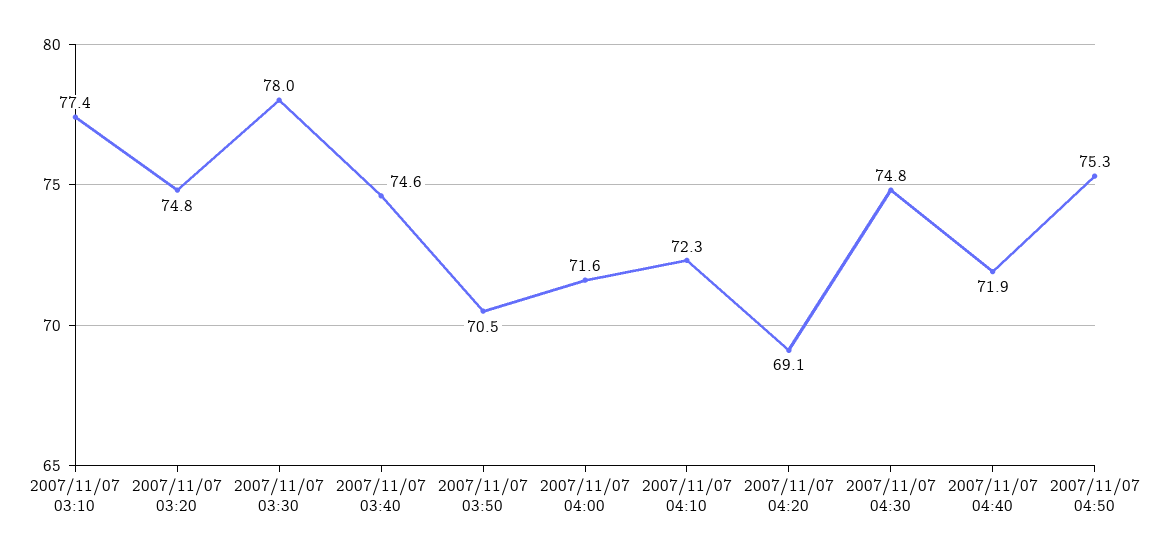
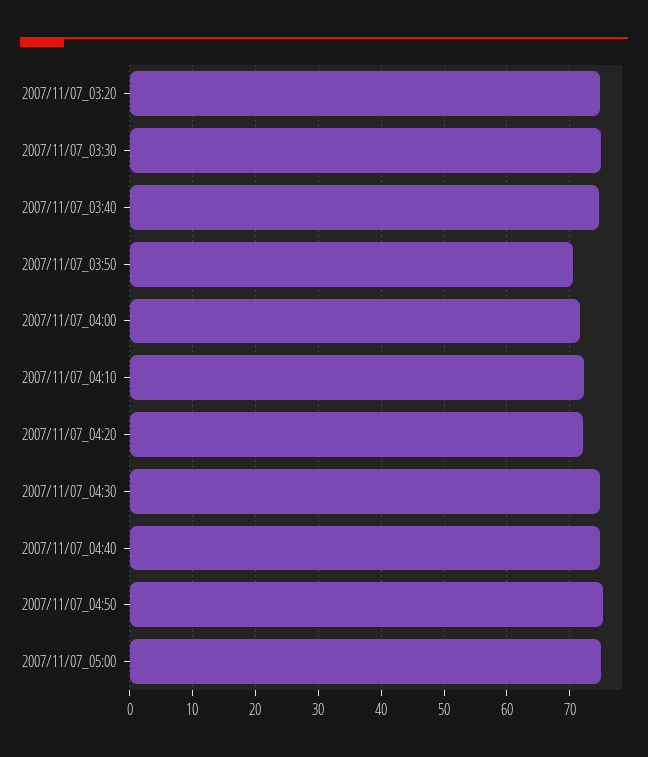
2007/11/07 03:10: 77.4 -> none
2007/11/07 03:30: 78 -> 75
2007/11/07 04:20: 69.1 -> 72
2007/11/07 04:40: 71.9 -> 75
2007/11/07_05:00: none -> 75

